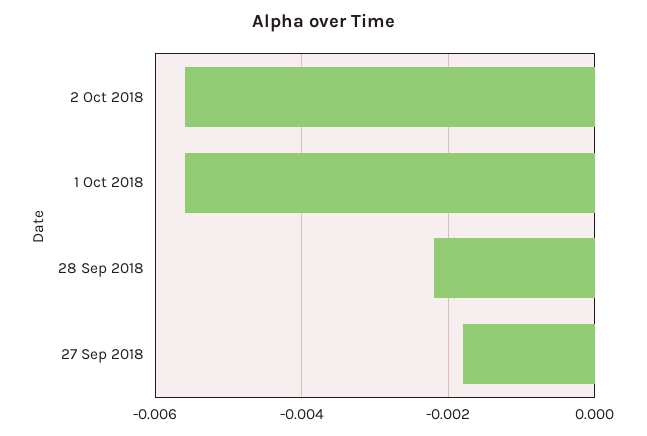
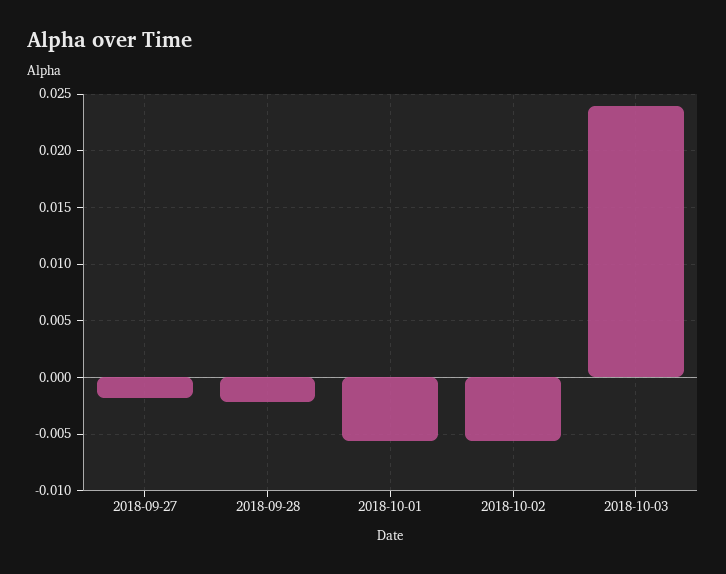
2018-10-03: none -> 0.024

